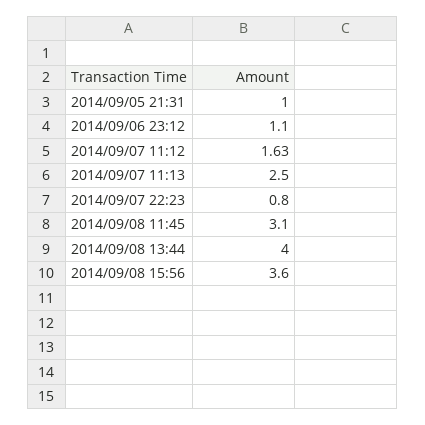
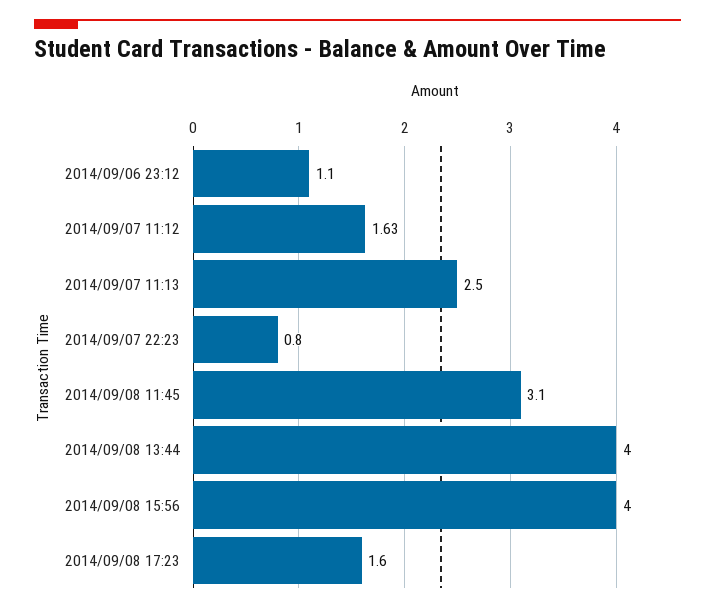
2014/09/05 21:31: 1 -> none
2014/09/08 15:56: 3.6 -> 4
2014/09/08 17:23: none -> 1.6

